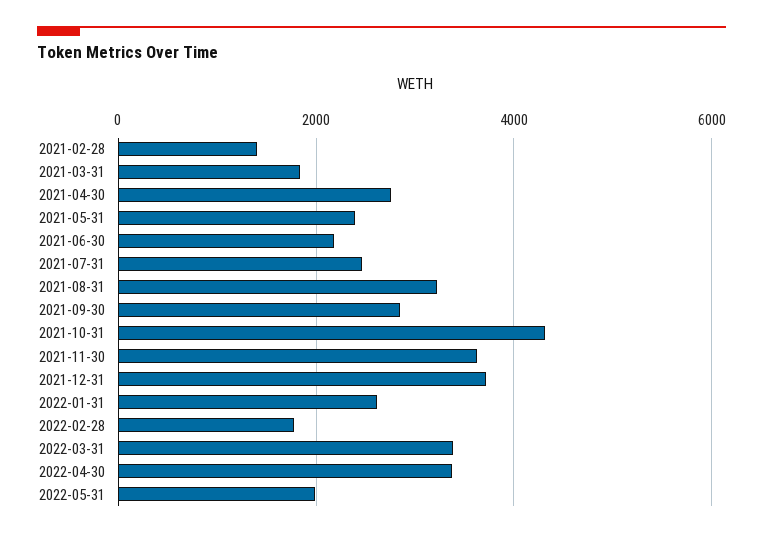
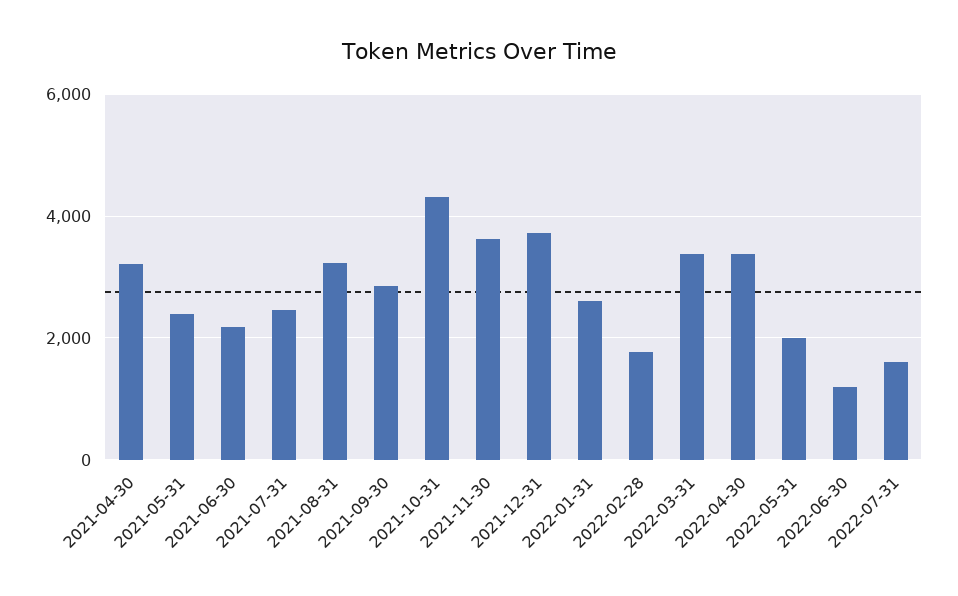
2021-02-28: 1400 -> none
2021-03-31: 1800 -> none
2021-04-30: 2800 -> 3200
2022-06-30: none -> 1200
2022-07-31: none -> 1600

